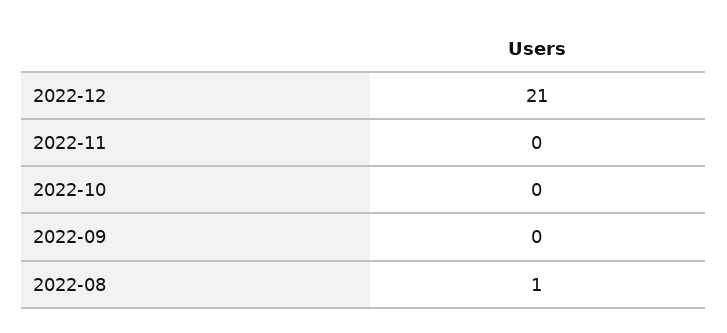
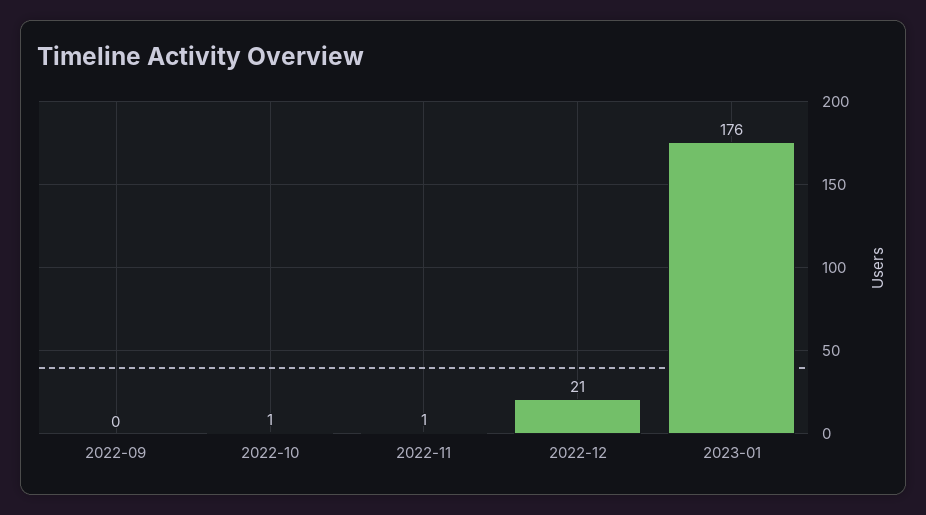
2022-11: 0 -> 1
2022-10: 0 -> 1
2022-08: 1 -> none
2023-01: none -> 176

